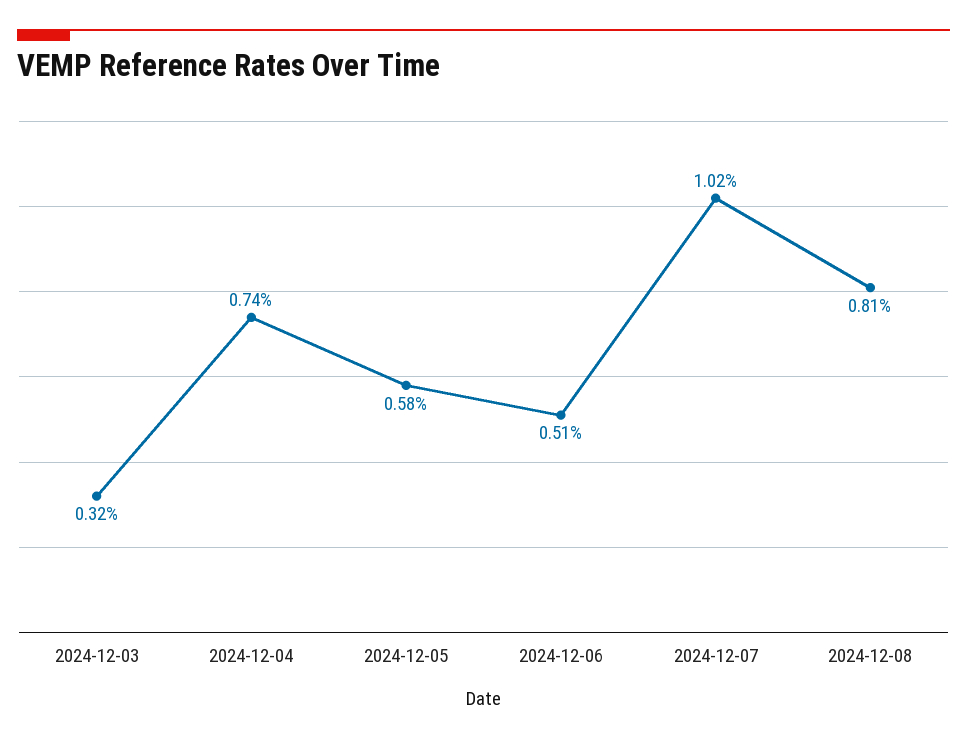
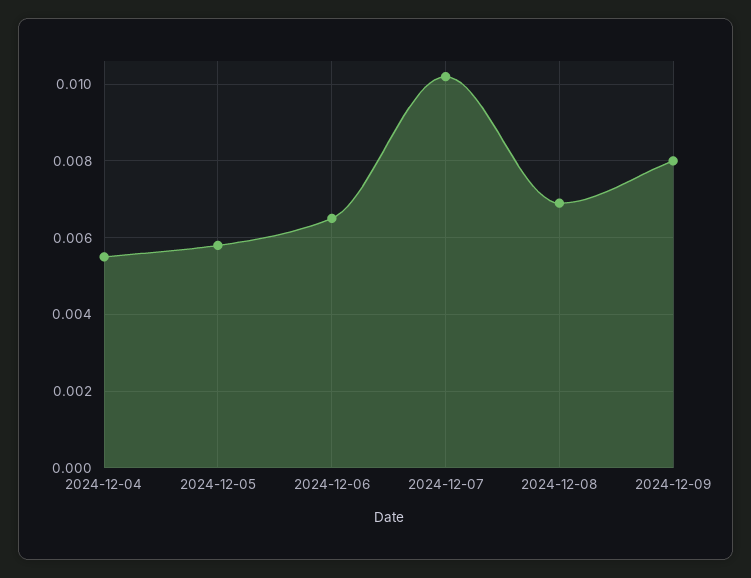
2024-12-03: 0.0032 -> none
2024-12-04: 0.0074 -> 0.0055
2024-12-06: 0.0051 -> 0.0065
2024-12-08: 0.0081 -> 0.007
2024-12-09: none -> 0.008

